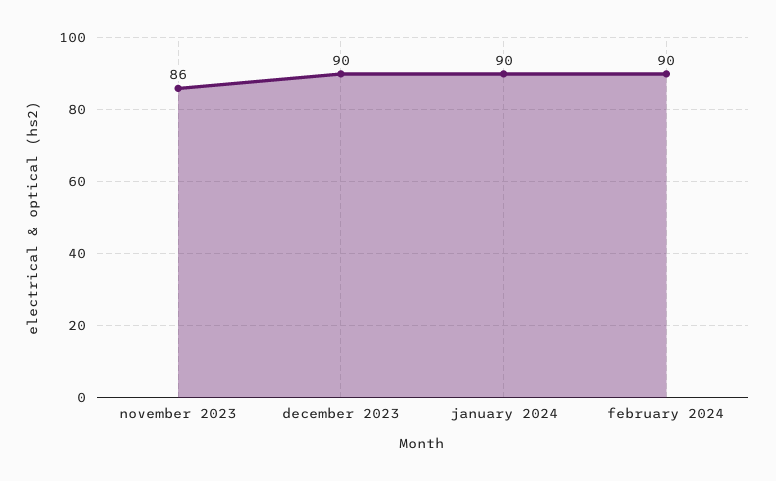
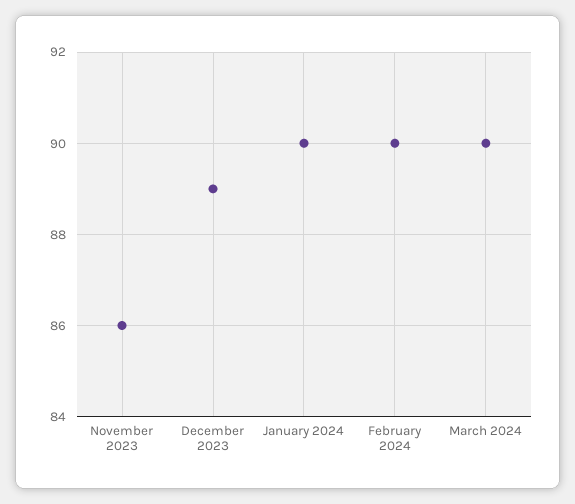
december 2023: 90 -> 89
March 2024: none -> 90

